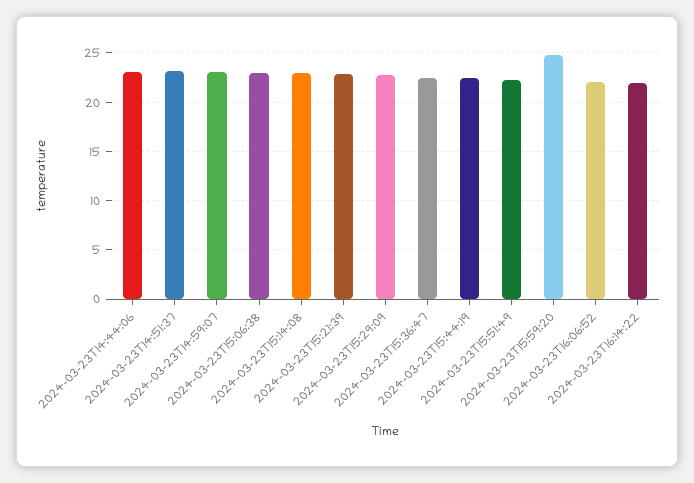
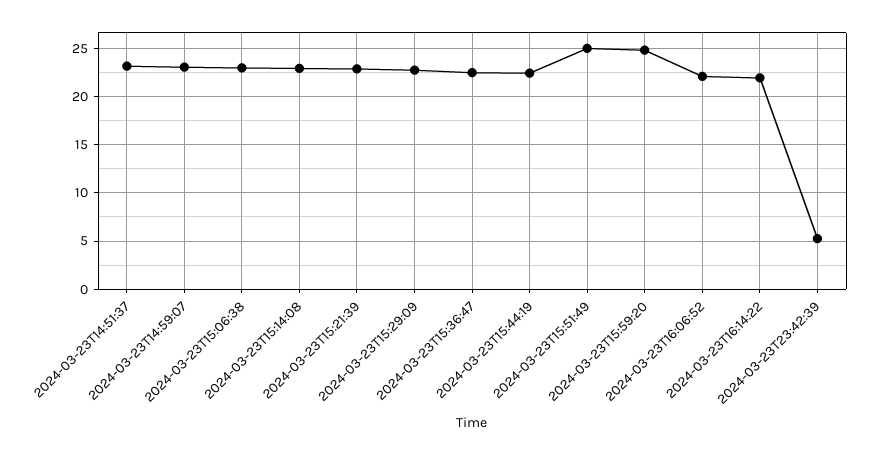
2024-03-23T14:44:06: 23 -> none
2024-03-23T15:51:49: 22 -> 25
2024-03-23T23:42:39: none -> 5

